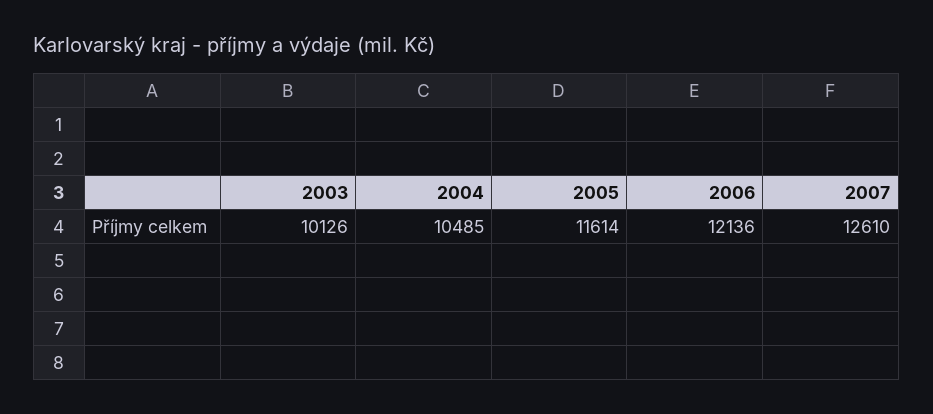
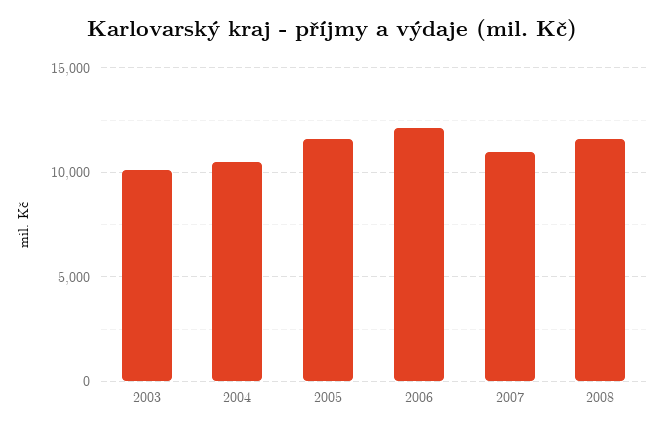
2007: 12610 -> 11000
2008: none -> 11500

